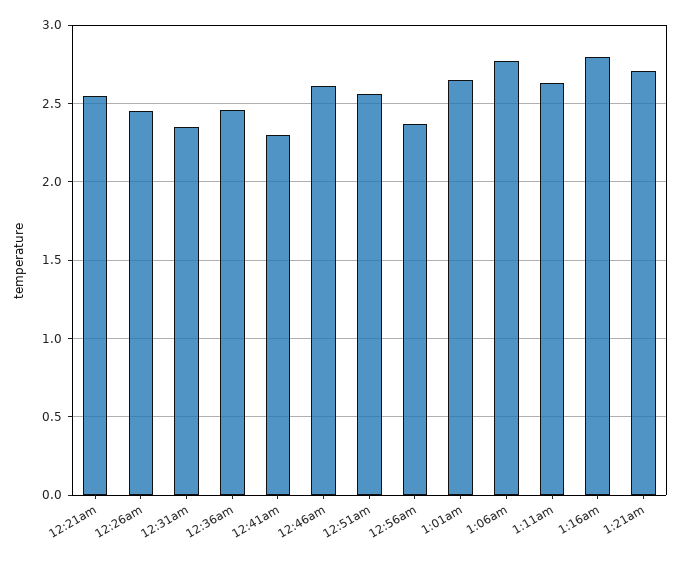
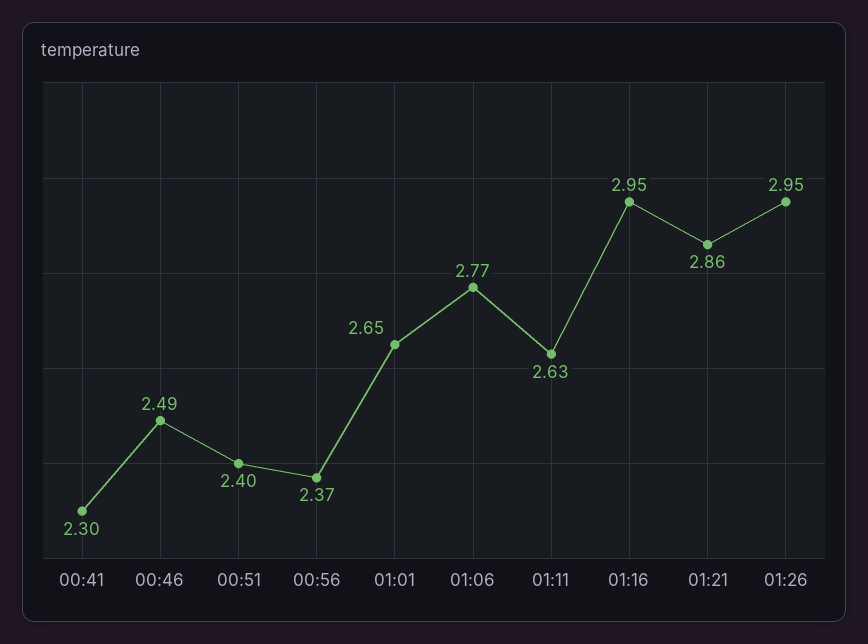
12:21am: 2.55 -> none
12:26am: 2.45 -> none
12:31am: 2.35 -> none
12:36am: 2.45 -> none
12:46am: 2.6 -> 2.49
12:51am: 2.55 -> 2.4
1:16am: 2.8 -> 2.95
1:21am: 2.7 -> 2.86
01:26: none -> 2.95

